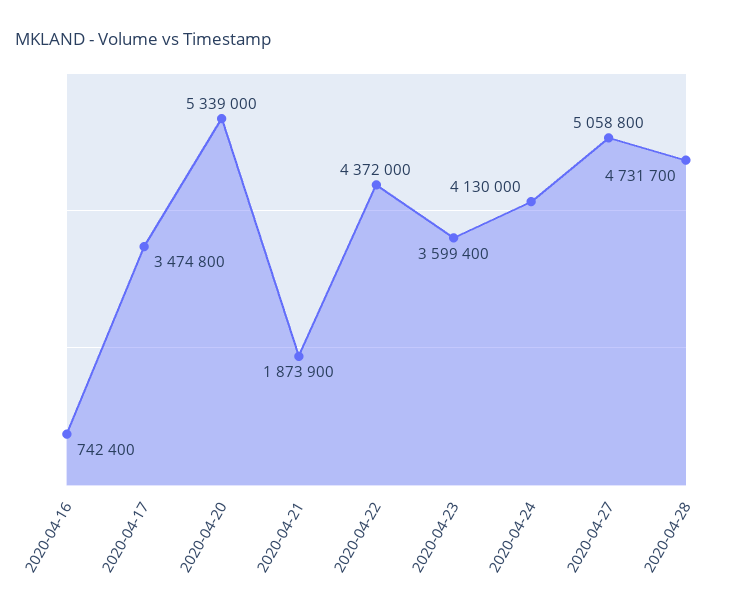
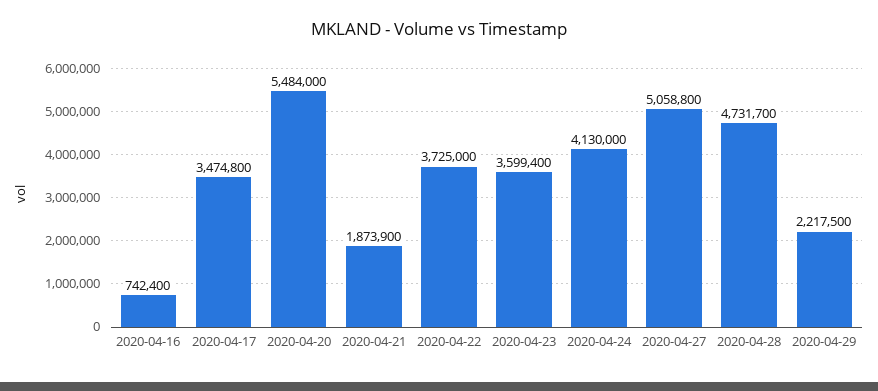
2020-04-20: 5339000 -> 5484000
2020-04-22: 4372000 -> 3725000
2020-04-29: none -> 2217500

